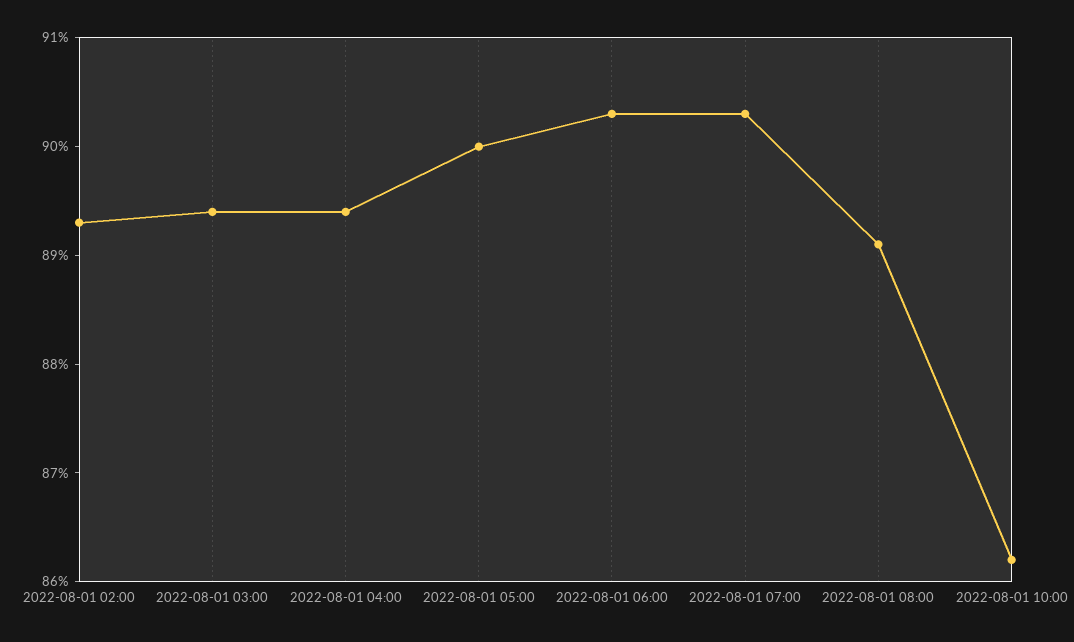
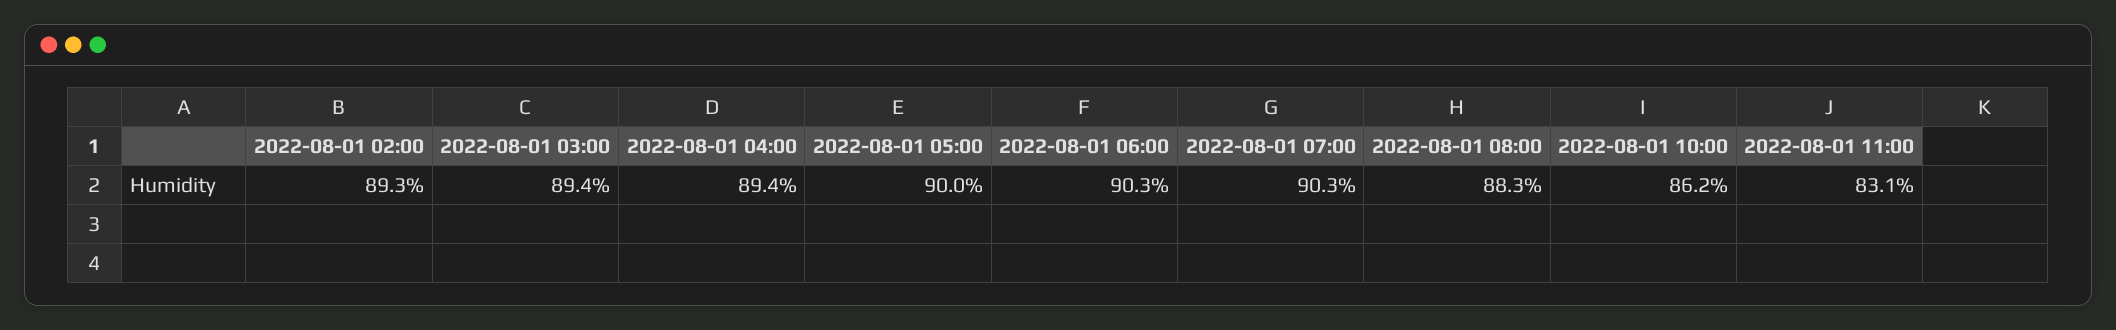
2022-08-01 08:00: 89.1 -> 88.3
2022-08-01 11:00: none -> 83.1

